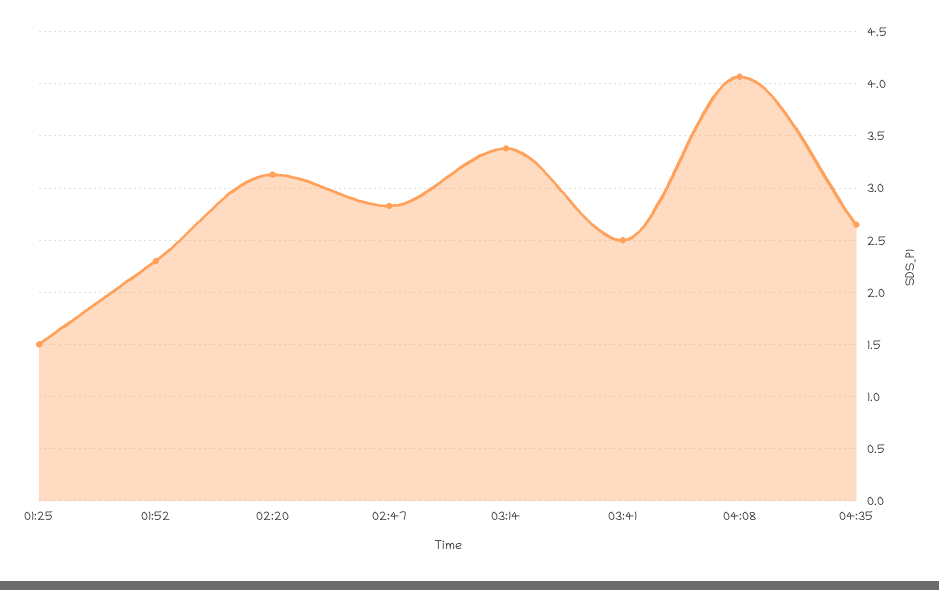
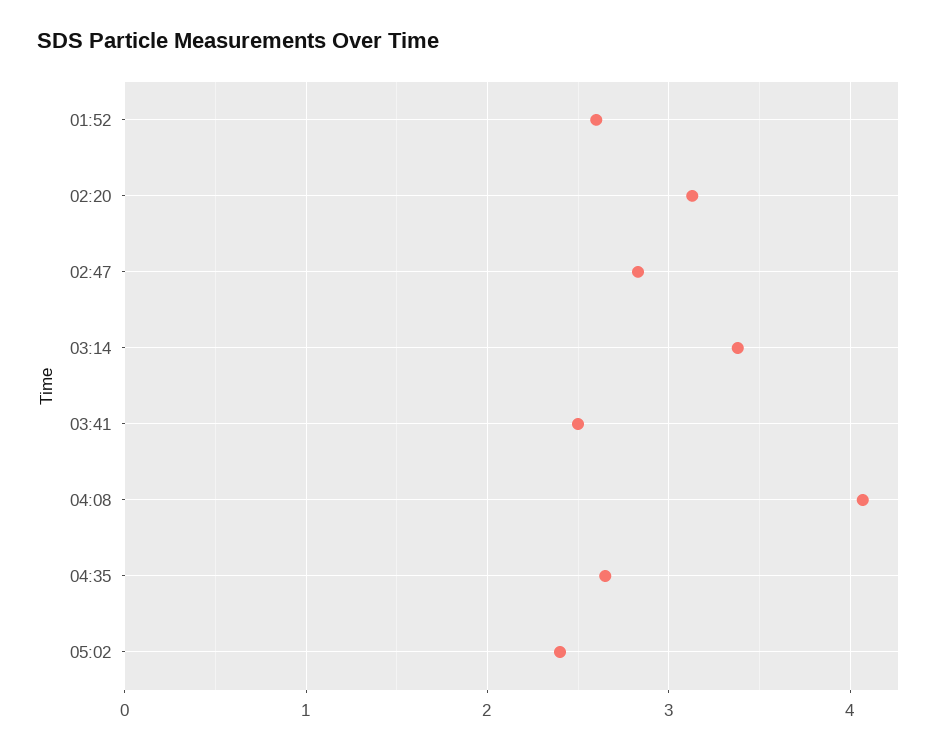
01:25: 1.5 -> none
01:52: 2.3 -> 2.6
05:02: none -> 2.4

